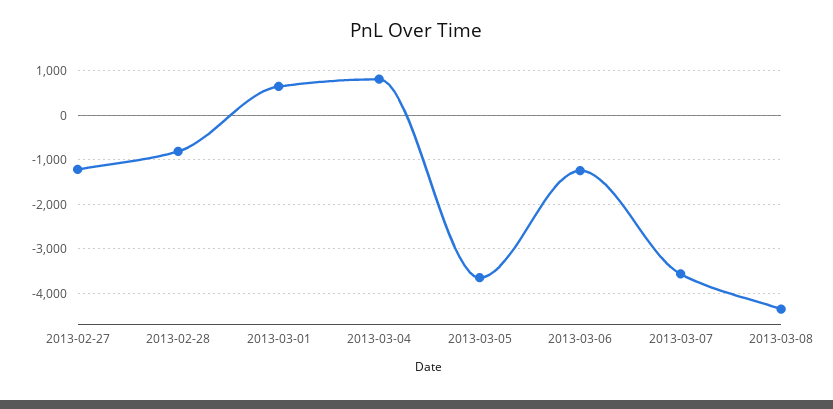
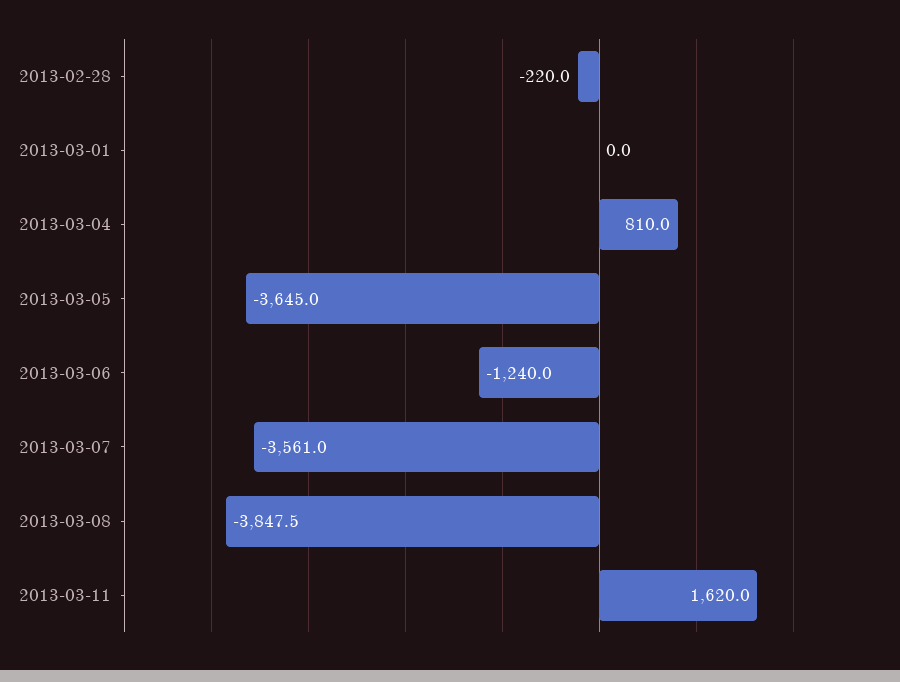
2013-02-27: -1200 -> none
2013-02-28: -800 -> -220
2013-03-01: 600 -> 0
2013-03-08: -4400 -> -3847.5
2013-03-11: none -> 1620

